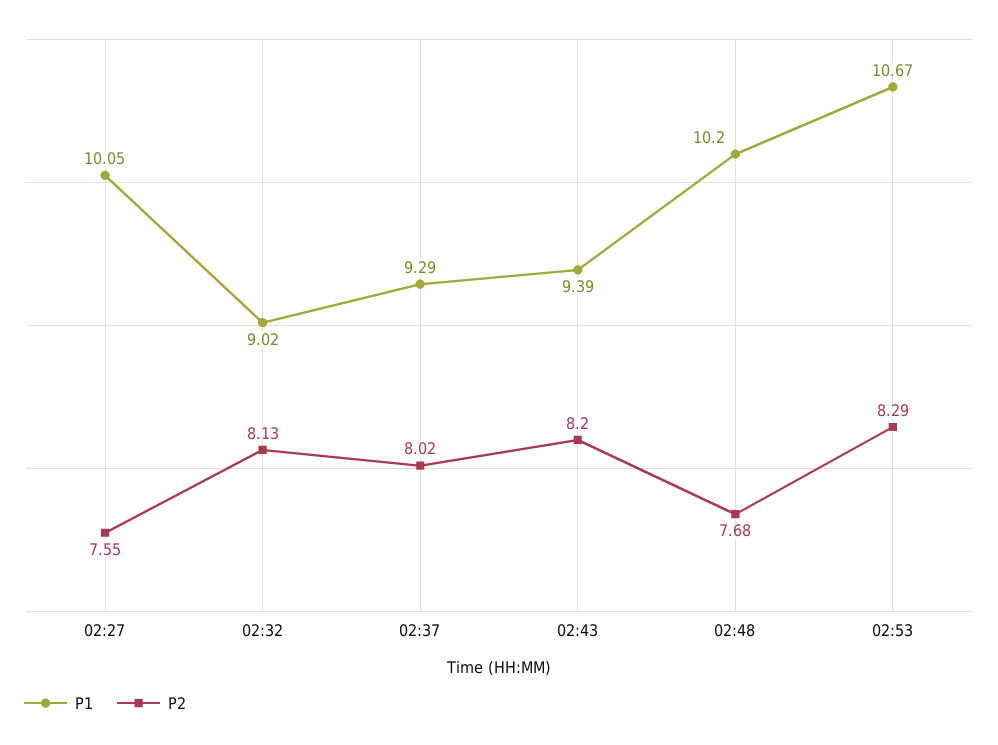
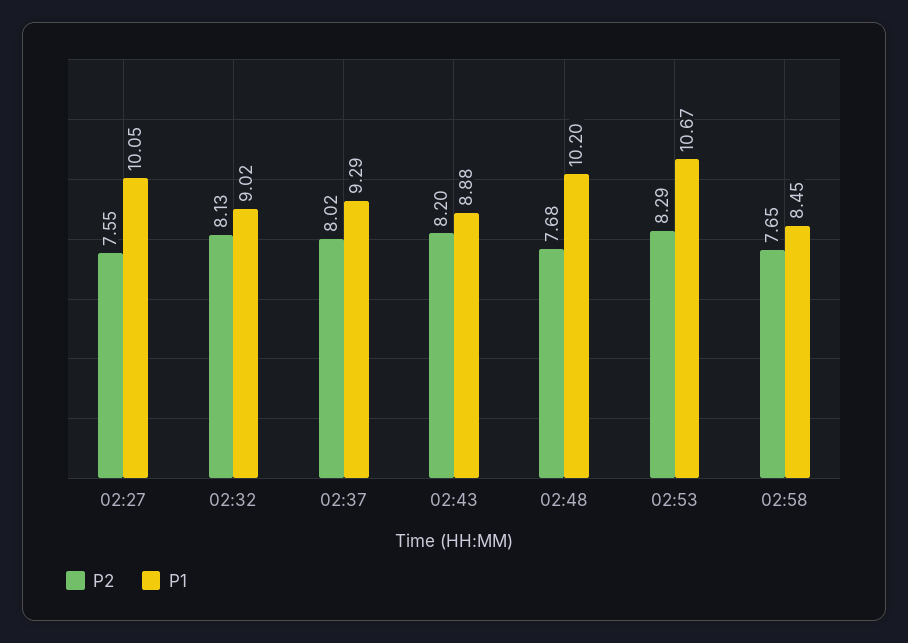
P1, 02:43: 9.39 -> 8.88
P2, 02:58: none -> 7.65
P1, 02:58: none -> 8.45

